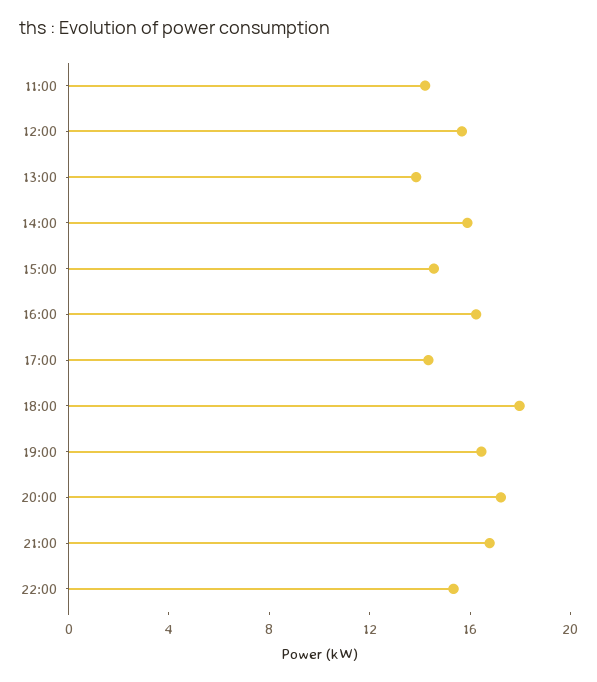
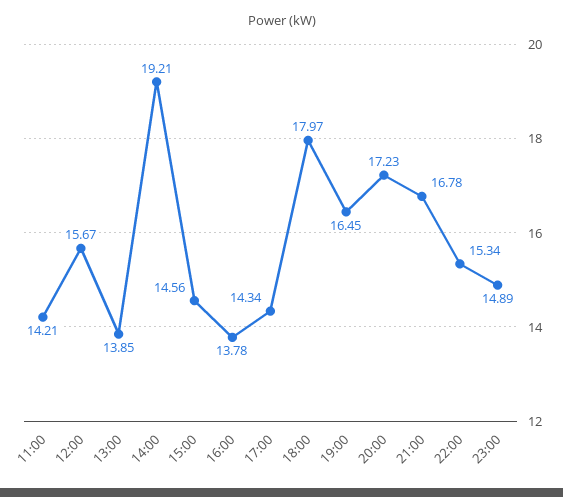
14:00: 16 -> 19.21
16:00: 16 -> 13.78
23:00: none -> 14.89

